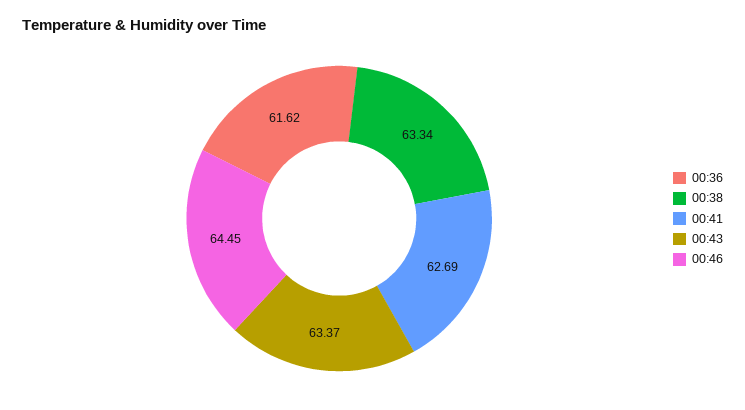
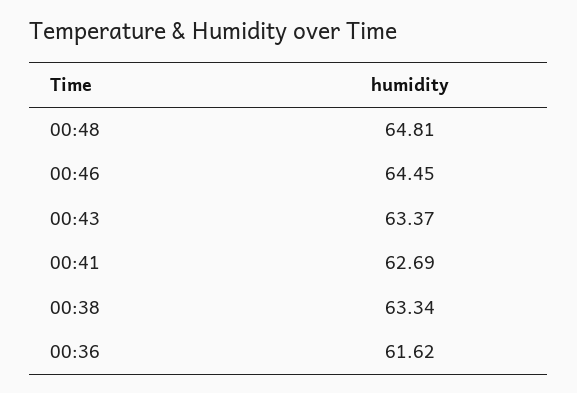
00:48: none -> 64.81

